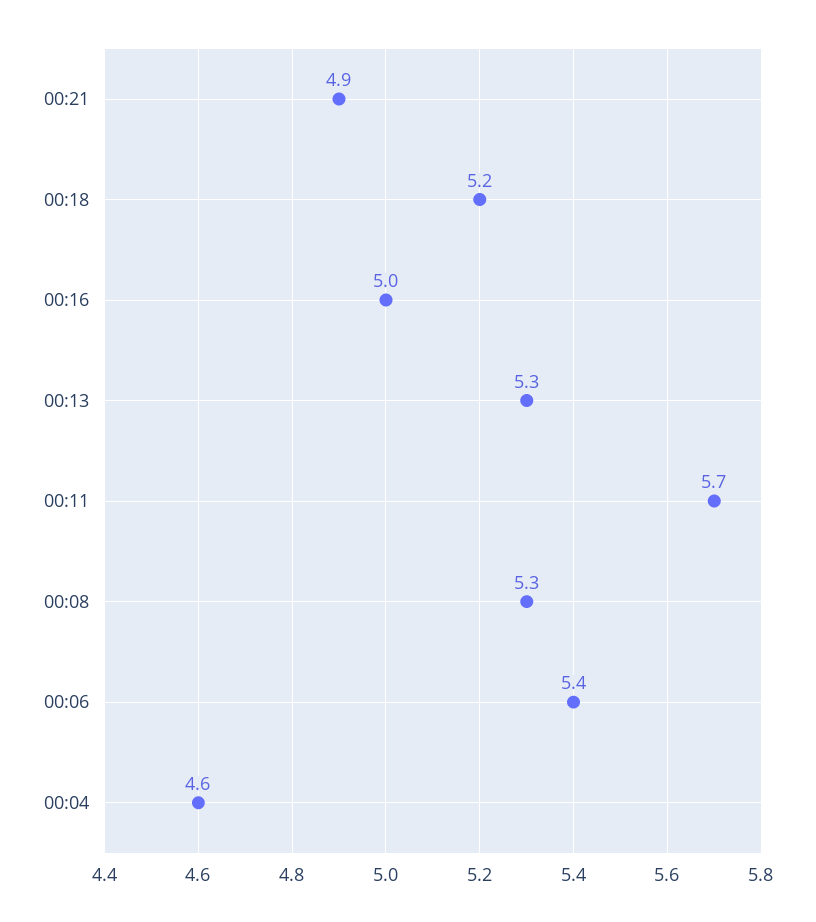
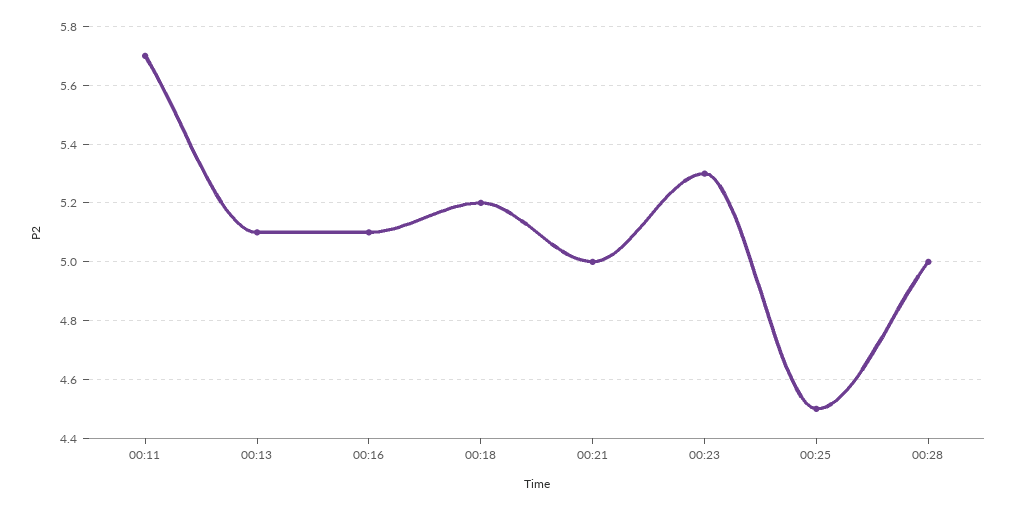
00:21: 4.9 -> 5
00:16: 5 -> 5.1
00:13: 5.3 -> 5.1
00:08: 5.3 -> none
00:06: 5.4 -> none
00:04: 4.6 -> none
00:23: none -> 5.3
00:25: none -> 4.5
00:28: none -> 5

